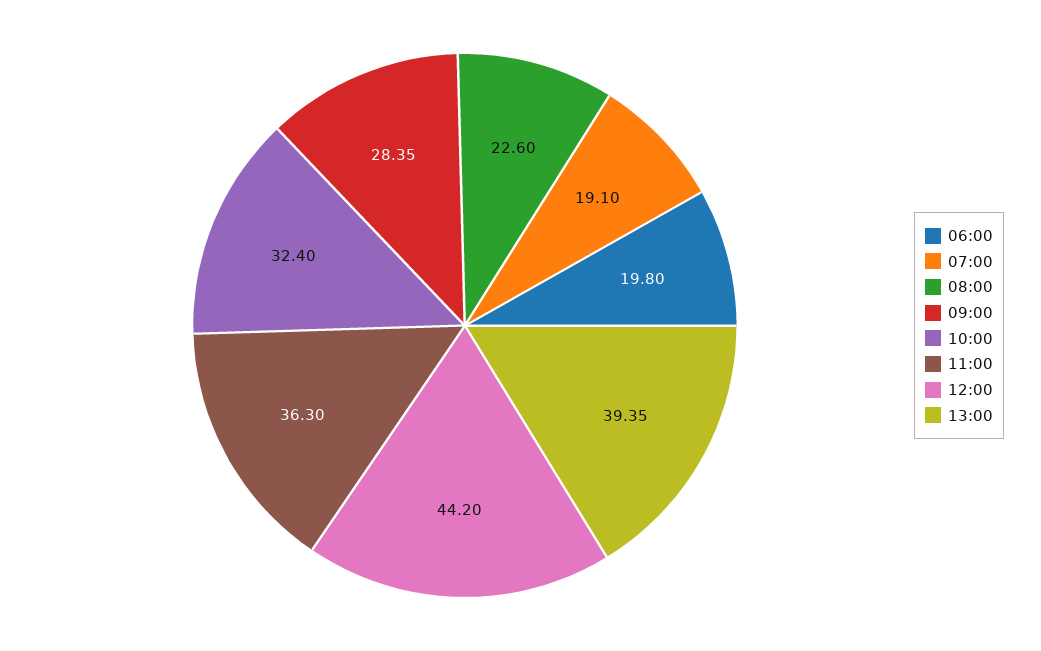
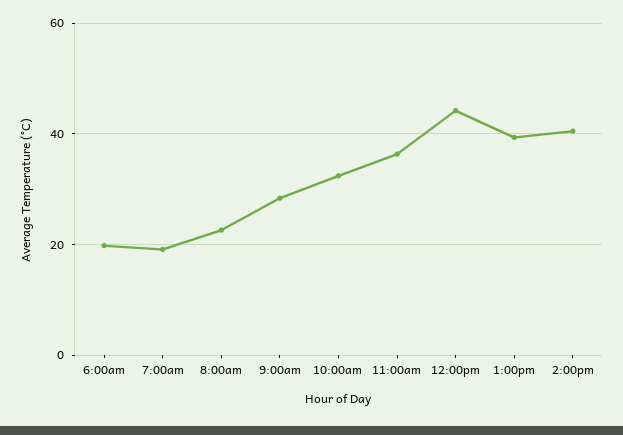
2:00pm: none -> 40

